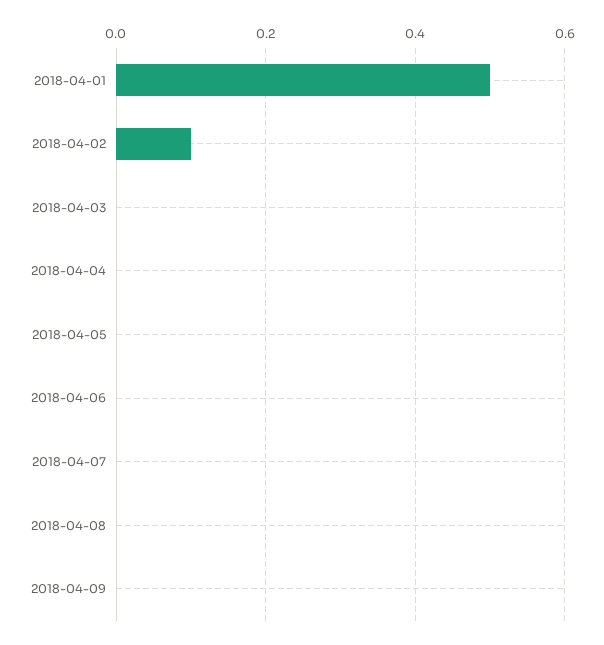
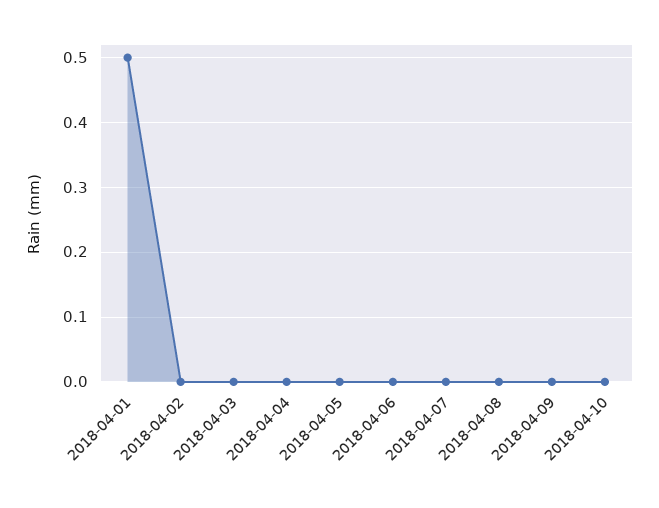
2018-04-02: 0.1 -> 0
2018-04-10: none -> 0

